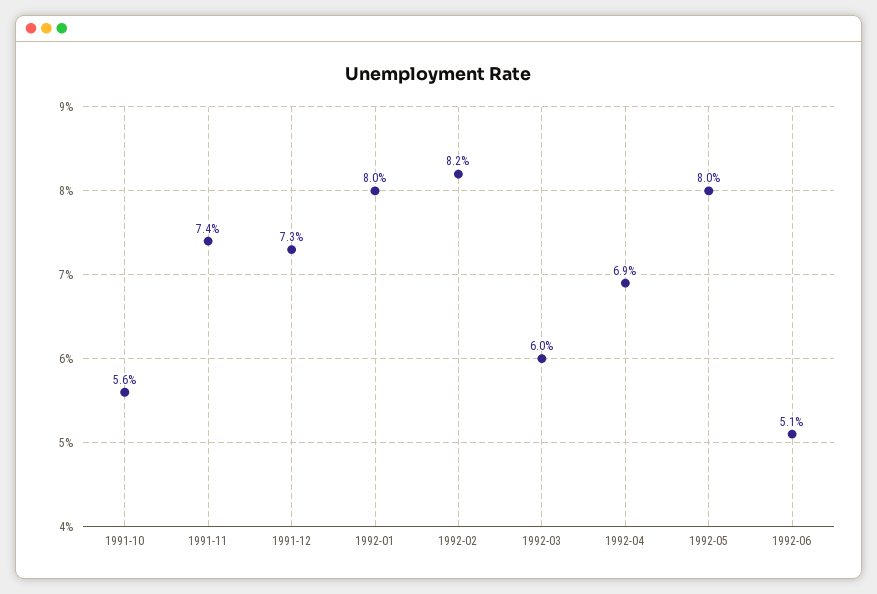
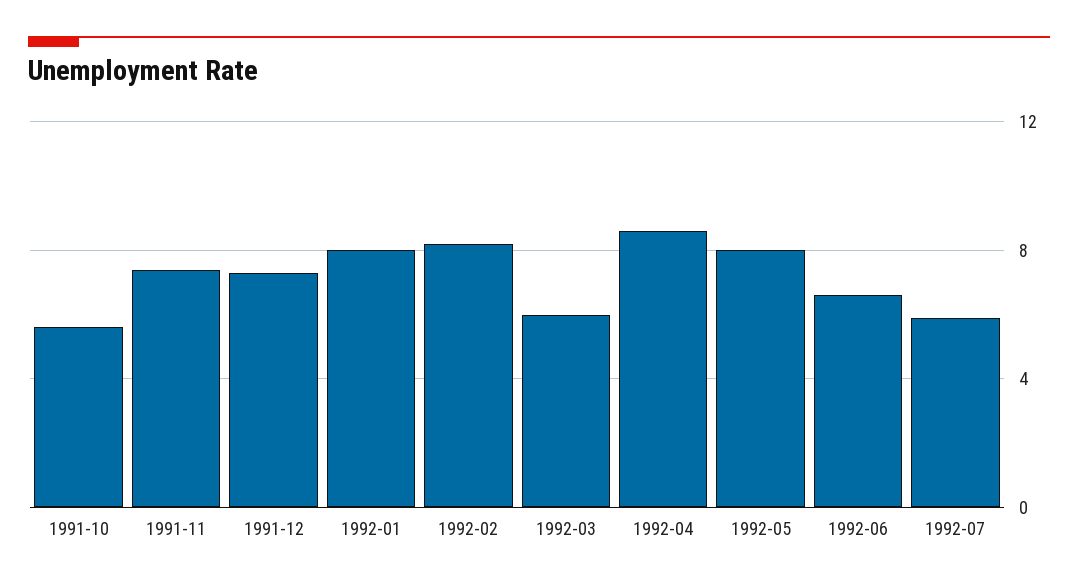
1992-04: 6.9 -> 8.5
1992-06: 5.1 -> 6.5
1992-07: none -> 6

